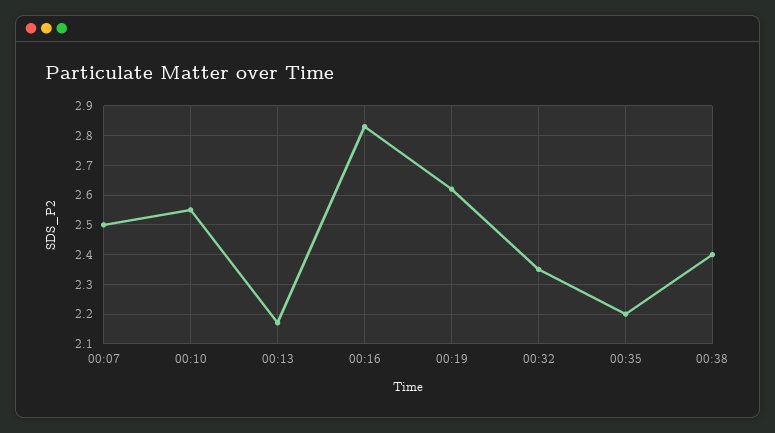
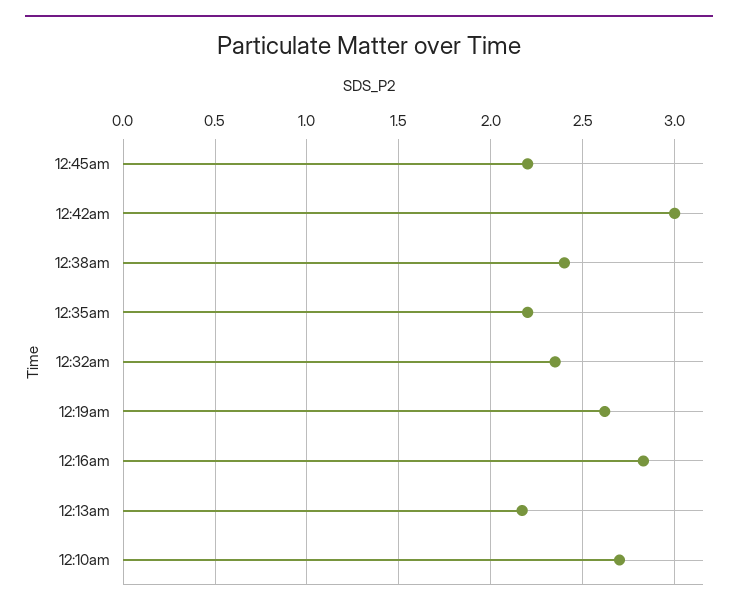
00:07: 2.5 -> none
00:10: 2.55 -> 2.7
12:45am: none -> 2.2
12:42am: none -> 3

